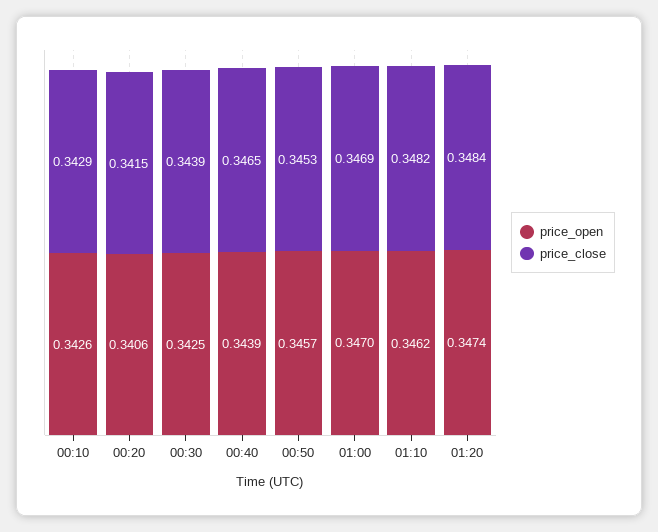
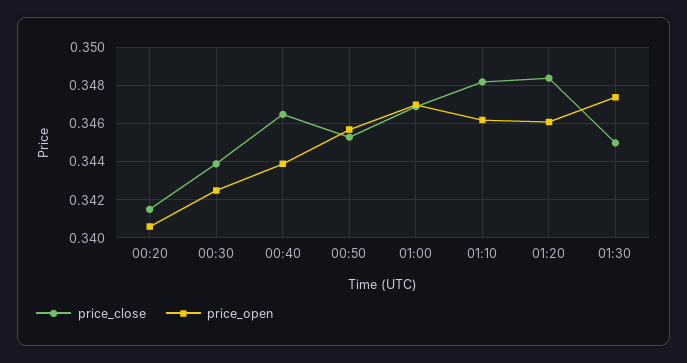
price_open, 00:10: 0.3426 -> none
price_close, 00:10: 0.3429 -> none
price_open, 01:20: 0.3474 -> 0.346
price_close, 01:30: none -> 0.345
price_open, 01:30: none -> 0.3475

